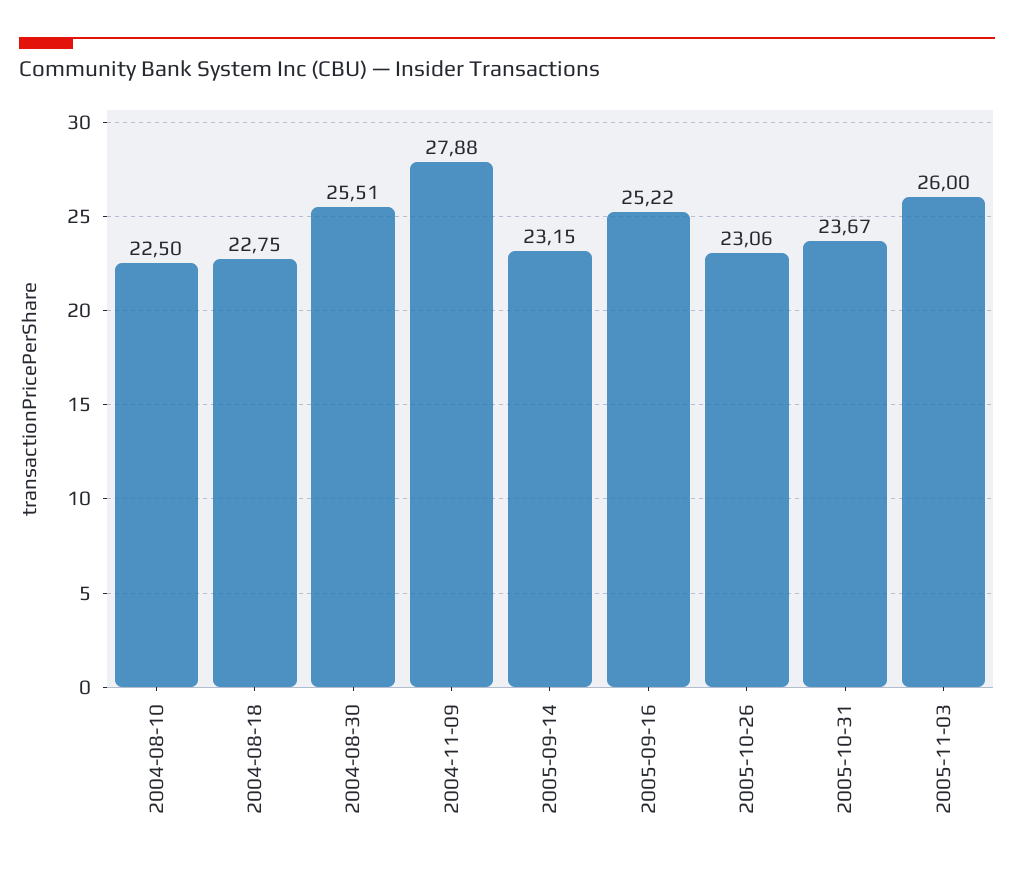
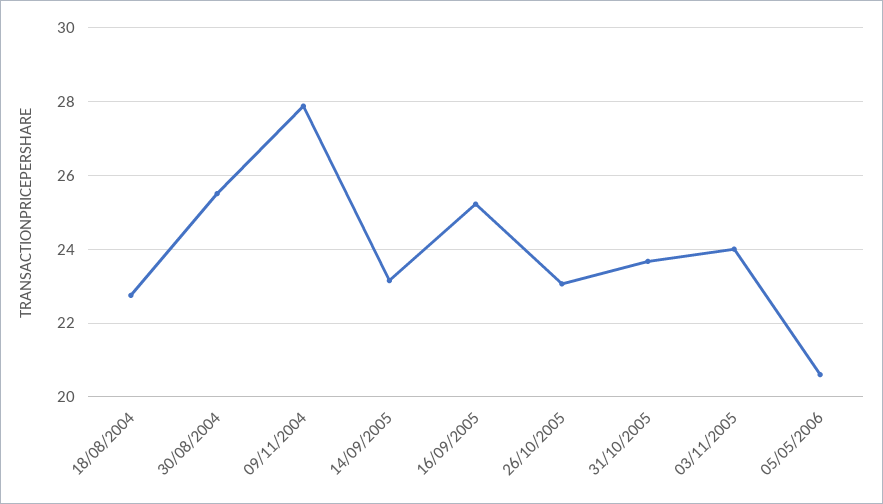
2004-08-10: 22.5 -> none
2005-11-03: 26 -> 24
05/05/2006: none -> 20.6

